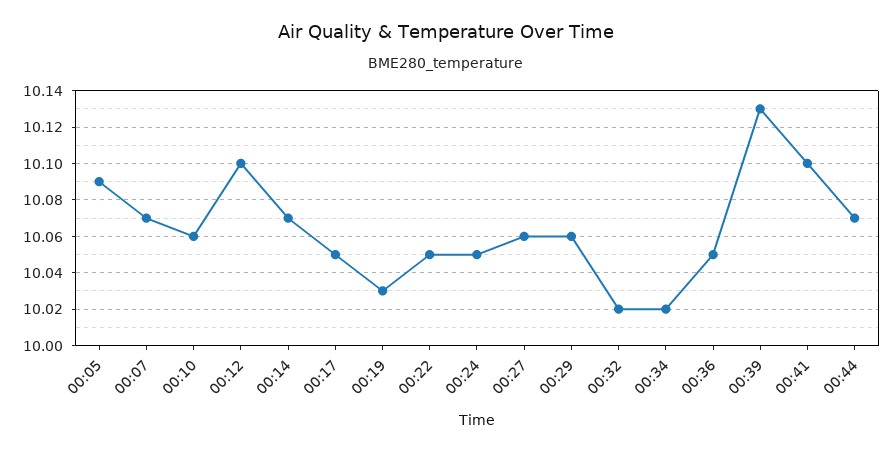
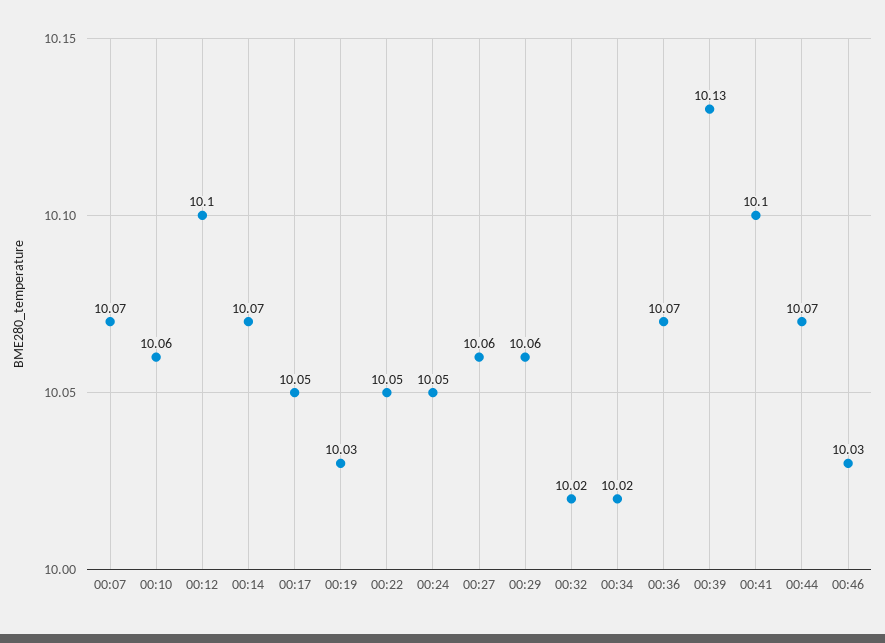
00:05: 10.09 -> none
00:36: 10.05 -> 10.07
00:46: none -> 10.03

